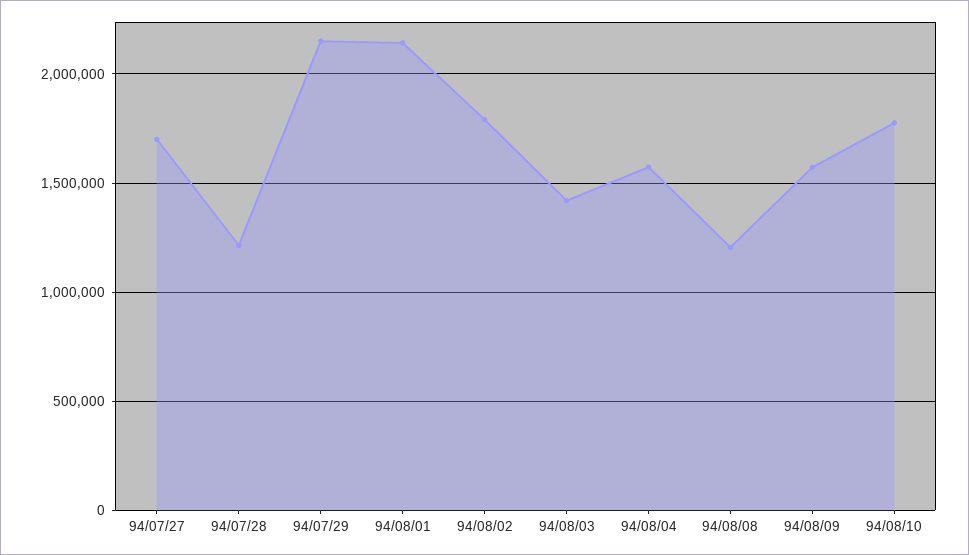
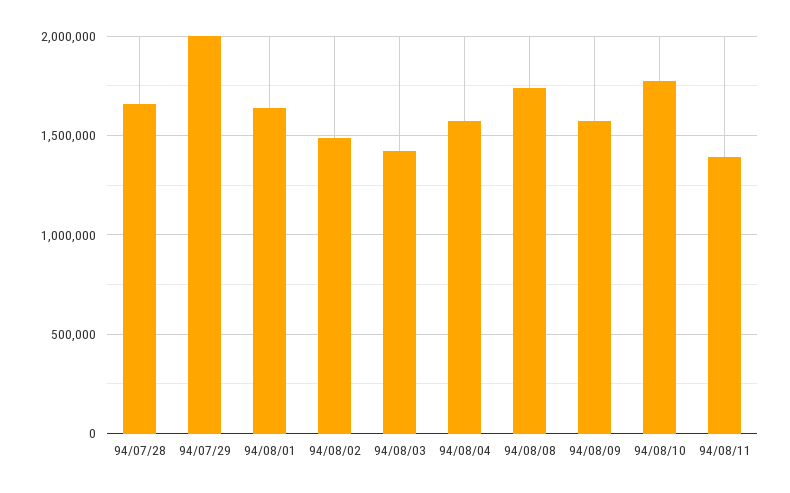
94/07/27: 1700000 -> none
94/07/28: 1200000 -> 1650000
94/07/29: 2150000 -> 2000000
94/08/01: 2150000 -> 1650000
94/08/02: 1800000 -> 1500000
94/08/08: 1200000 -> 1750000
94/08/11: none -> 1400000

